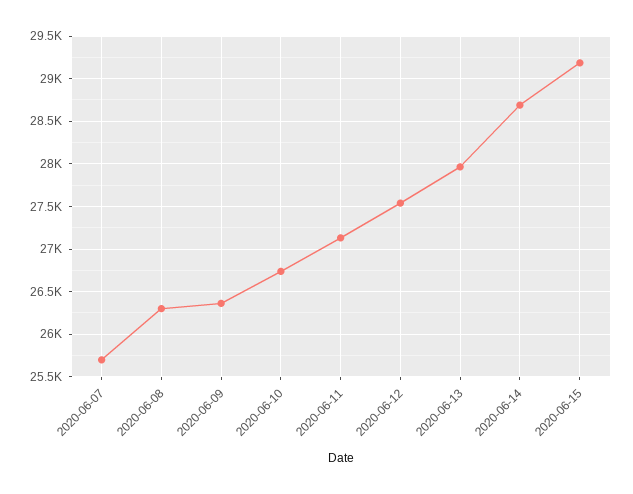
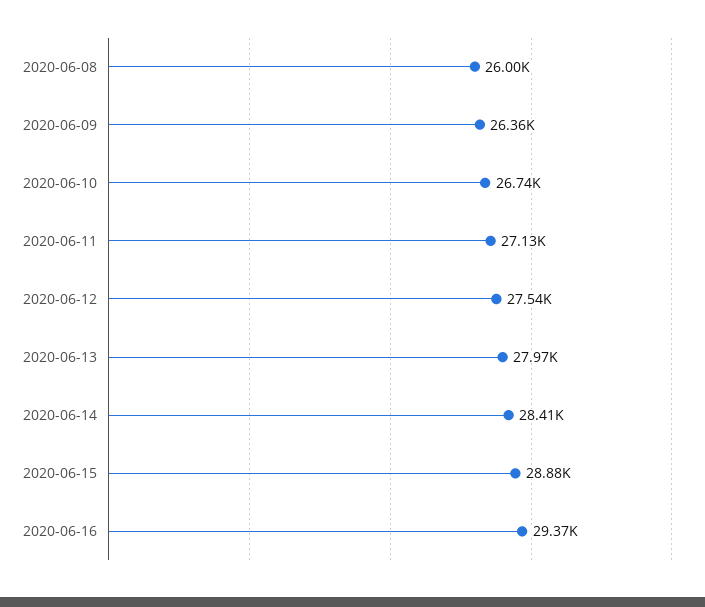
2020-06-07: 25700 -> none
2020-06-08: 26300 -> 26000
2020-06-14: 28700 -> 28410
2020-06-15: 29200 -> 28880
2020-06-16: none -> 29370

